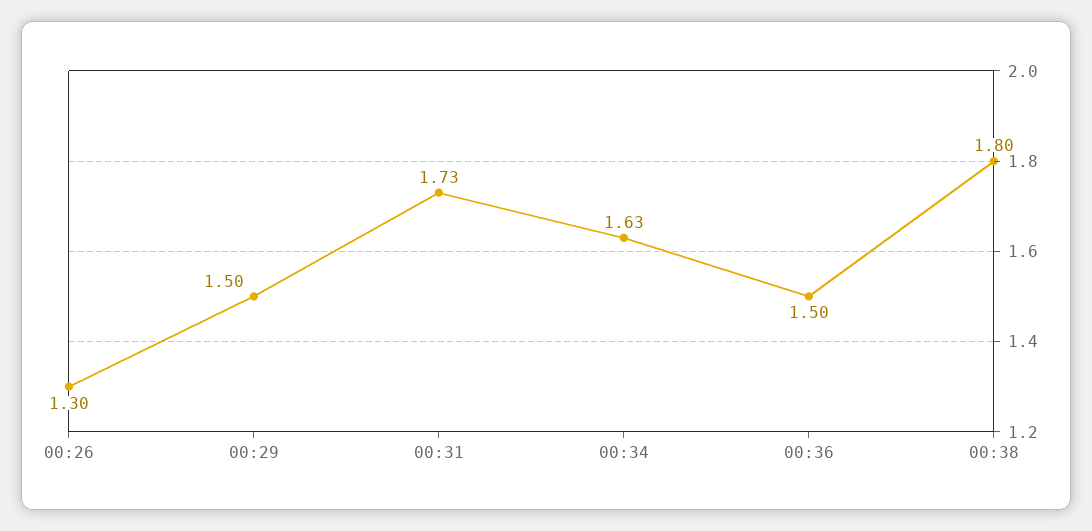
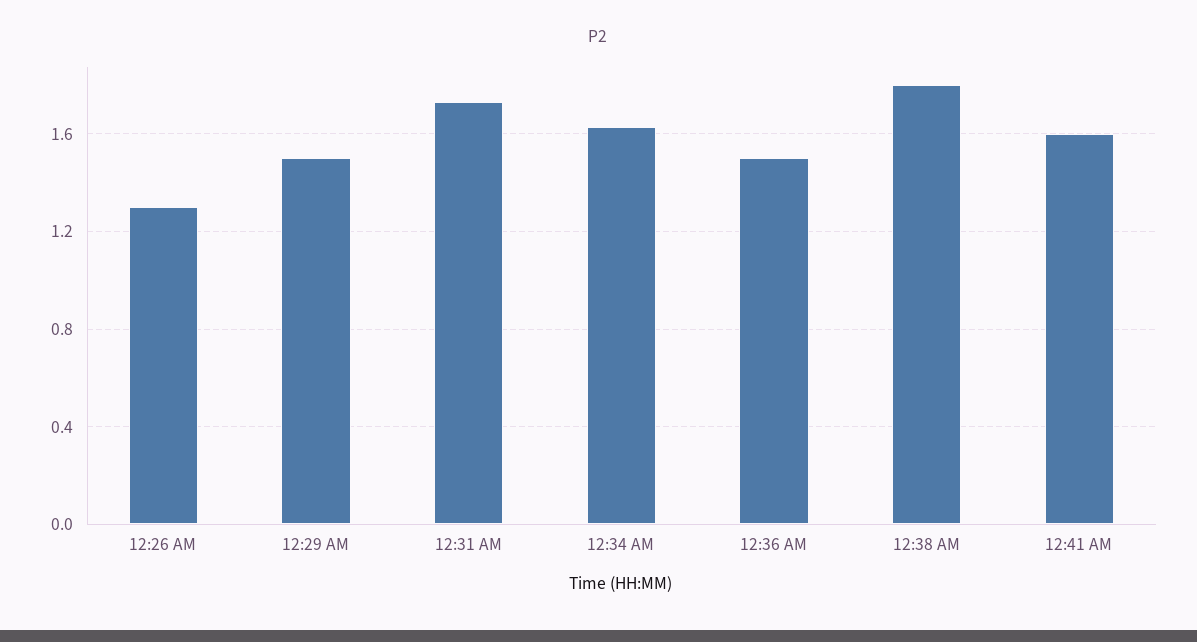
12:41 AM: none -> 1.6

